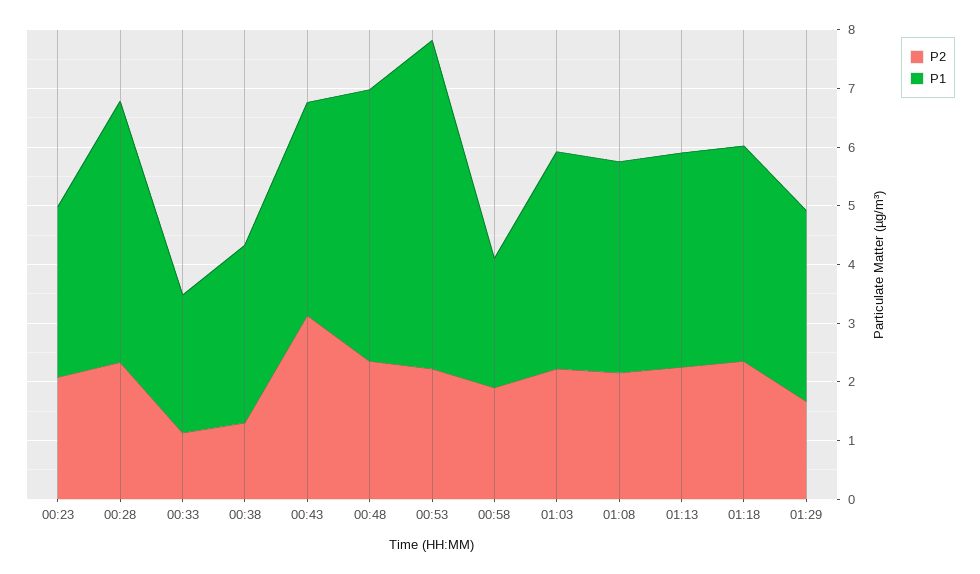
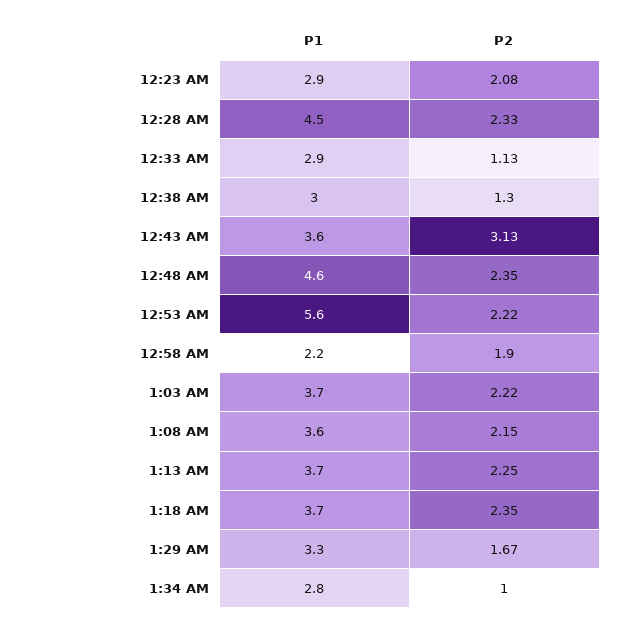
P1, 00:33: 2.4 -> 2.9
P1, 1:34 AM: none -> 2.8
P2, 1:34 AM: none -> 1

